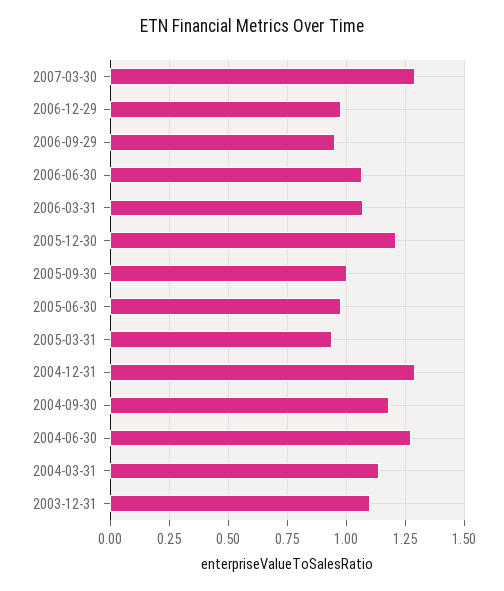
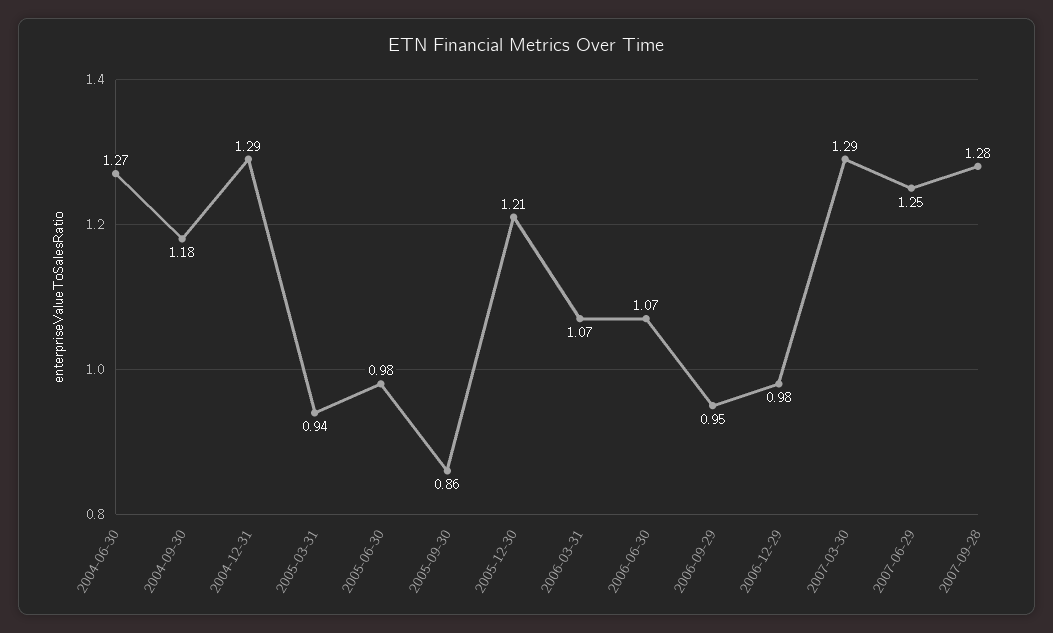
2005-09-30: 1 -> 0.86
2004-03-31: 1.15 -> none
2003-12-31: 1.1 -> none
2007-06-29: none -> 1.25
2007-09-28: none -> 1.28

